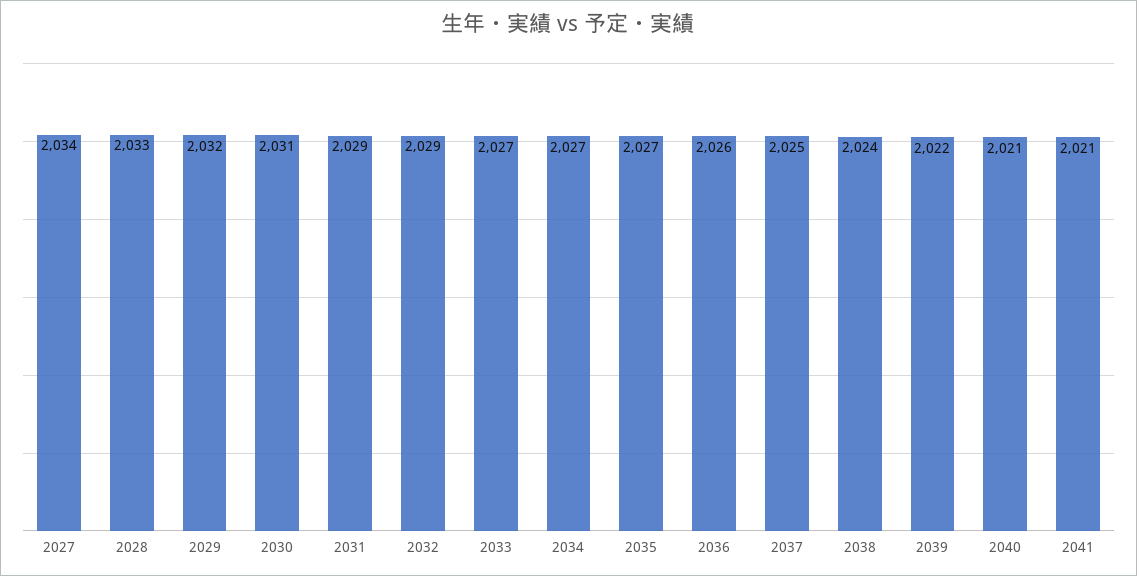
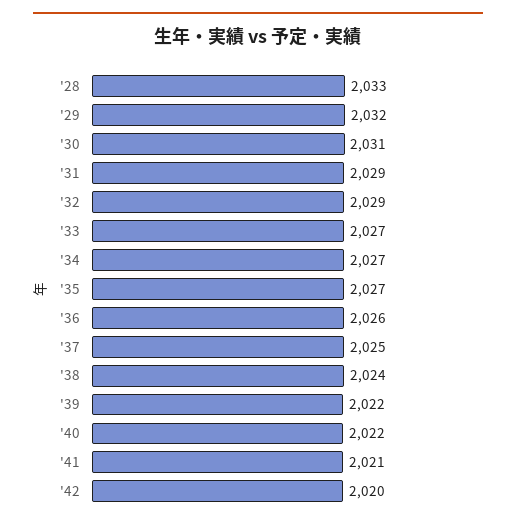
2027: 2034 -> none
2040: 2021 -> 2022
'42: none -> 2020

